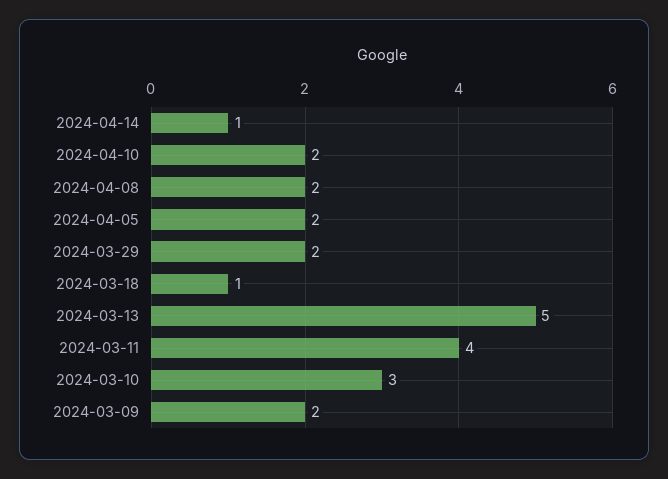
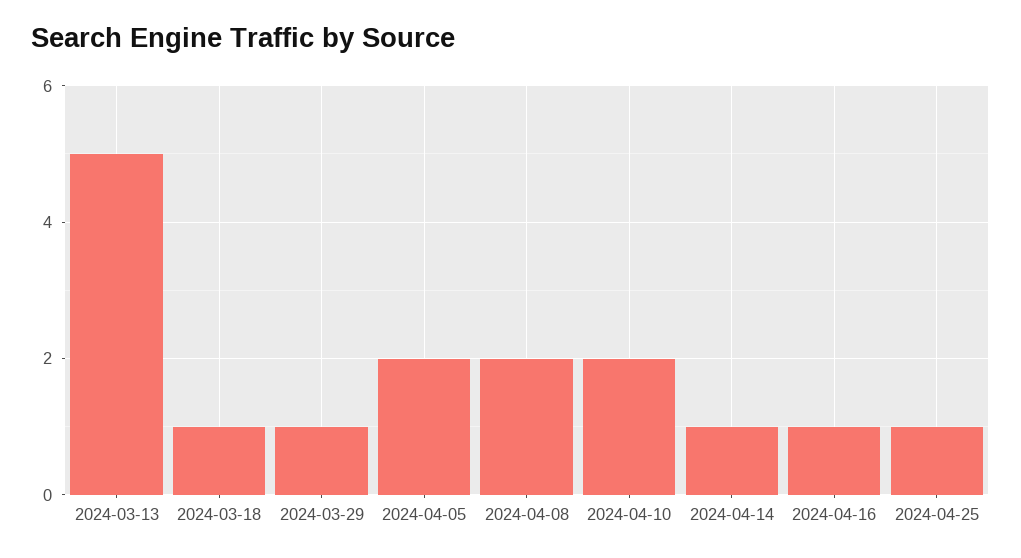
2024-03-29: 2 -> 1
2024-03-11: 4 -> none
2024-03-10: 3 -> none
2024-03-09: 2 -> none
2024-04-16: none -> 1
2024-04-25: none -> 1

